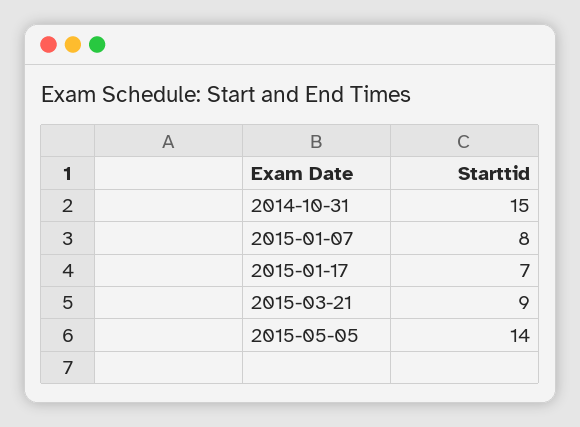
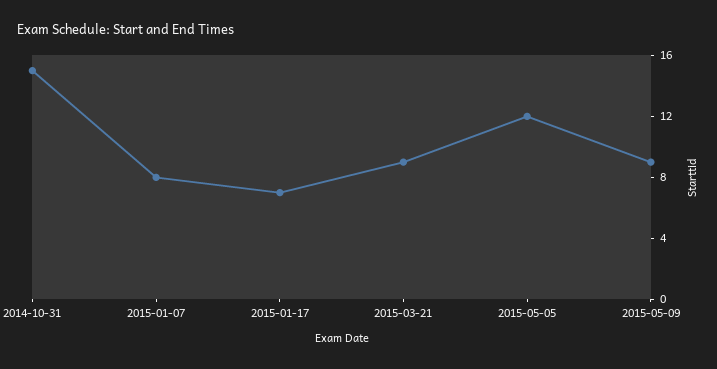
2015-05-05: 14 -> 12
2015-05-09: none -> 9

